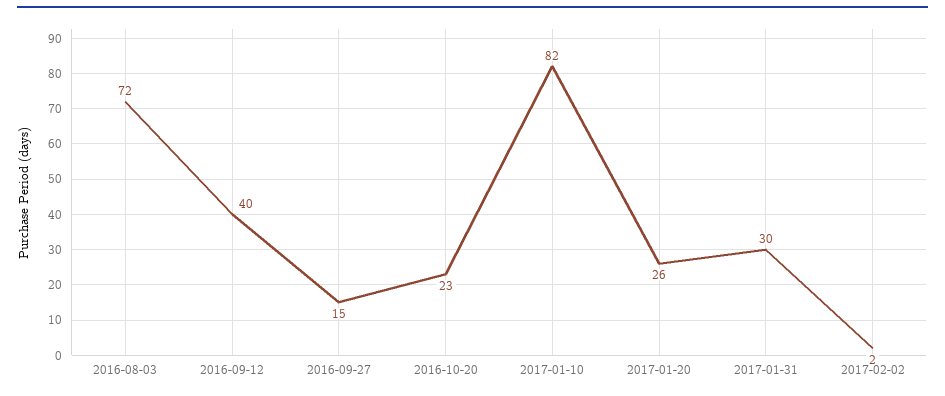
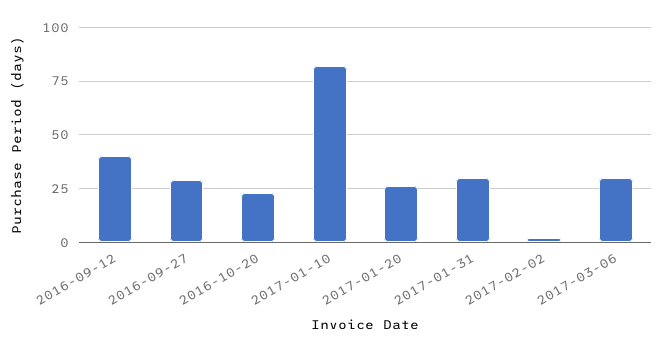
2016-08-03: 72 -> none
2016-09-27: 15 -> 30
2017-03-06: none -> 30

